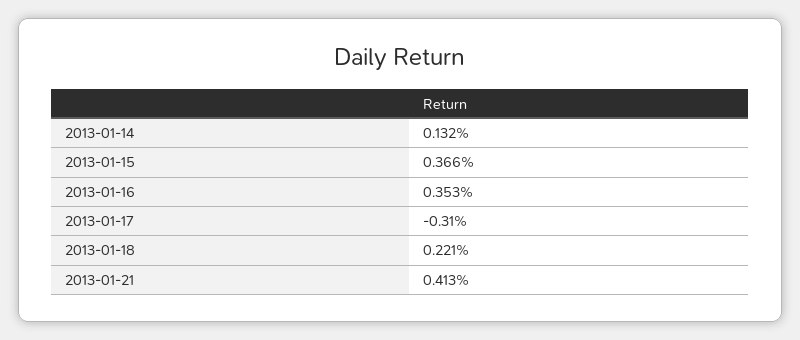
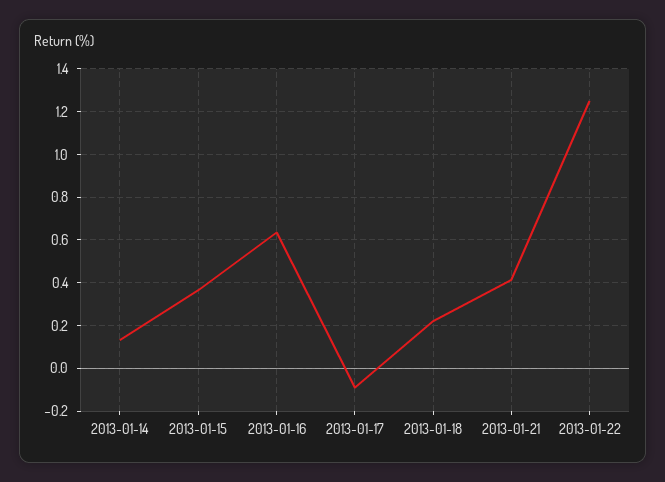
2013-01-16: 0.353 -> 0.65
2013-01-17: -0.31 -> -0.1
2013-01-22: none -> 1.25

